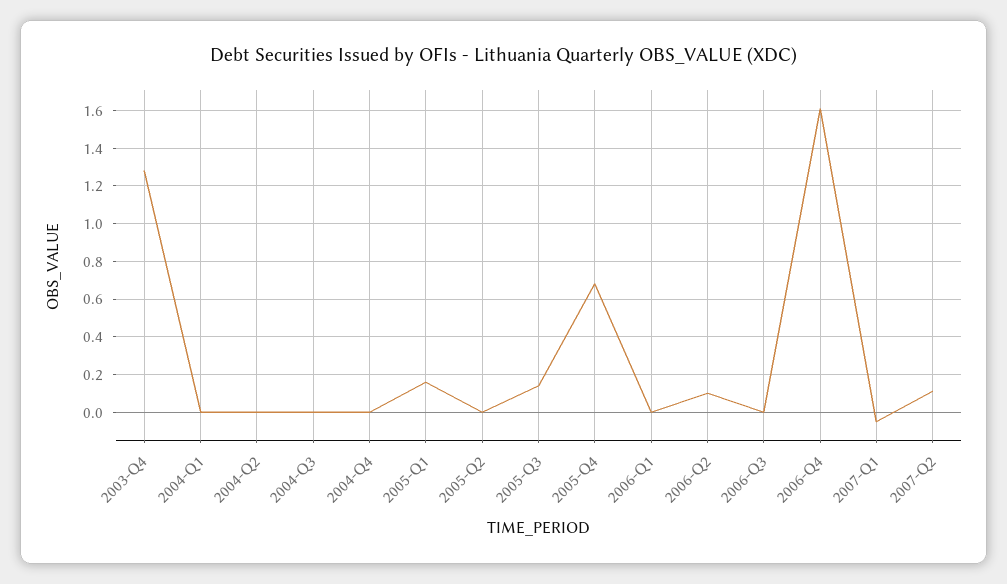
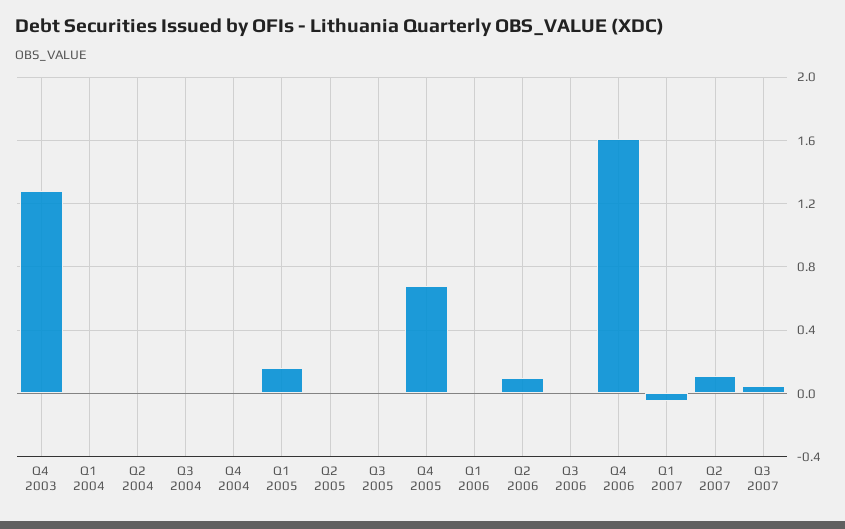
2005-Q3: 0.15 -> 0
Q3 2007: none -> 0.05

